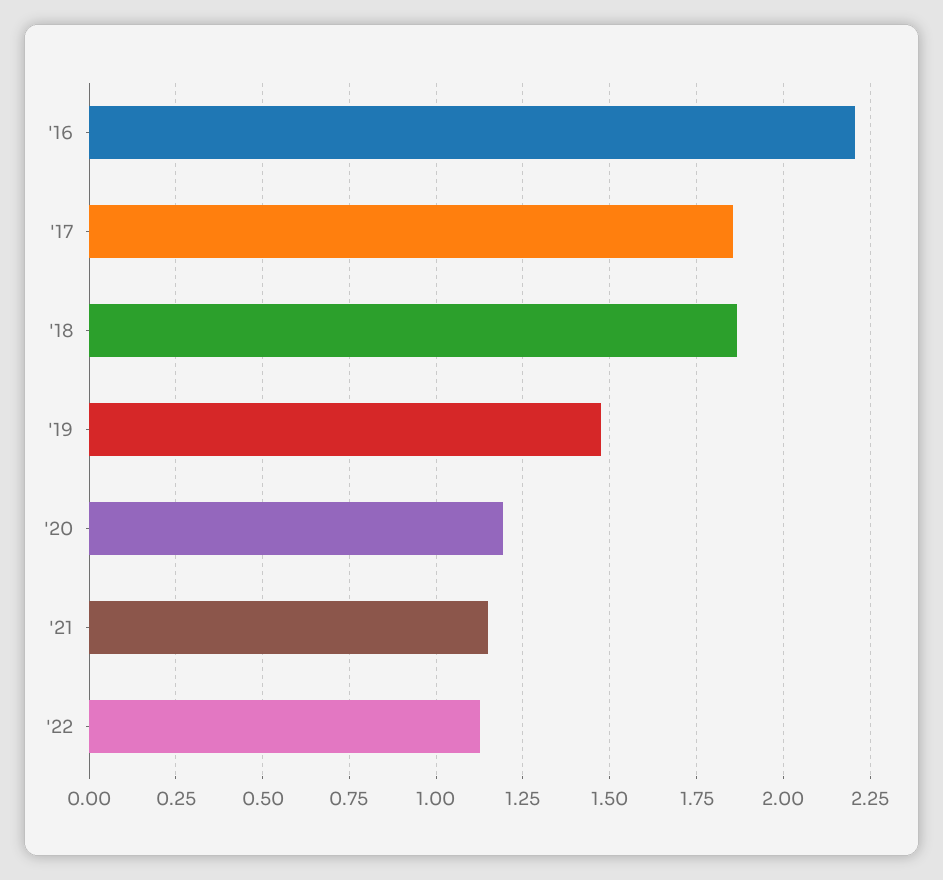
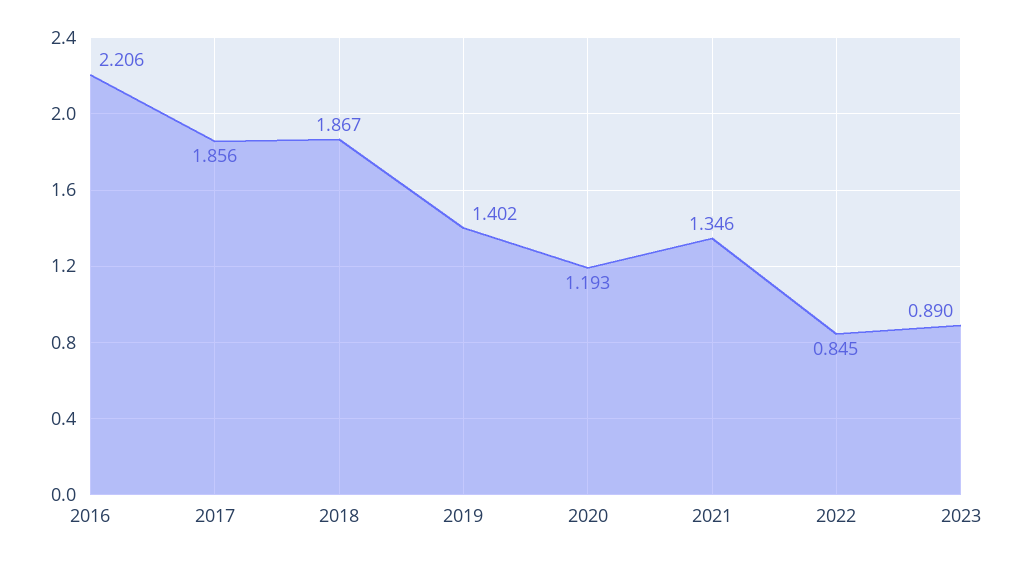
'19: 1.475 -> 1.402
'21: 1.15 -> 1.346
'22: 1.125 -> 0.845
2023: none -> 0.89

